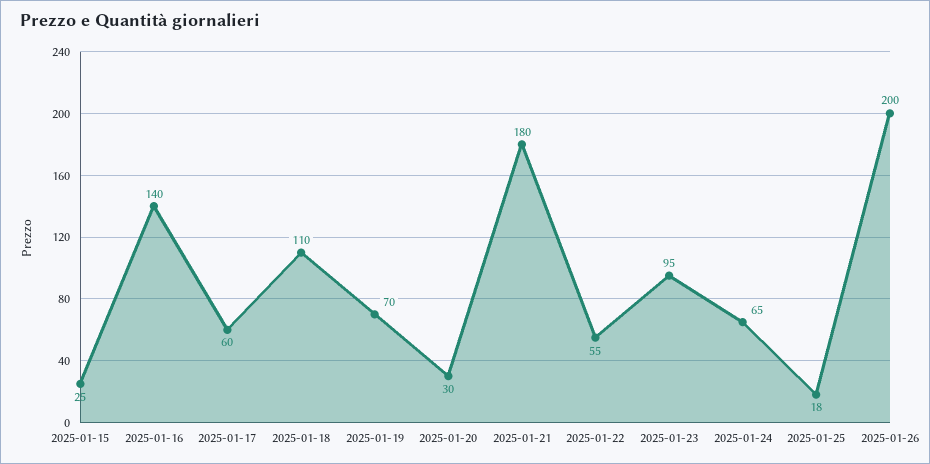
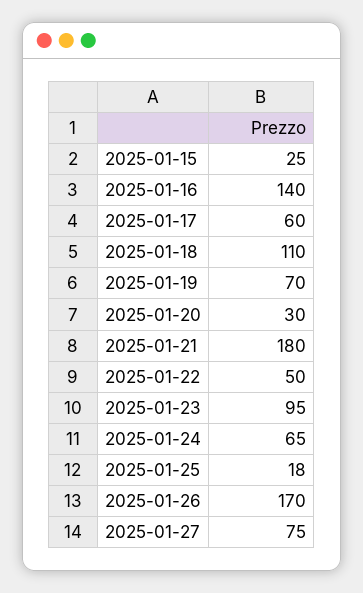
2025-01-22: 55 -> 50
2025-01-26: 200 -> 170
2025-01-27: none -> 75

